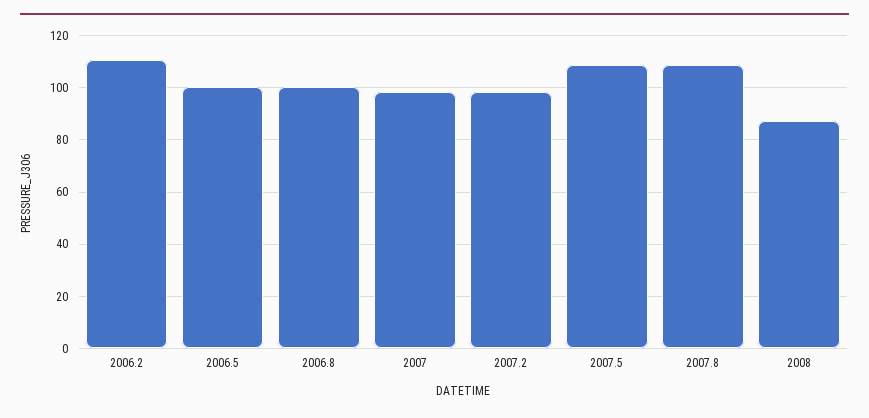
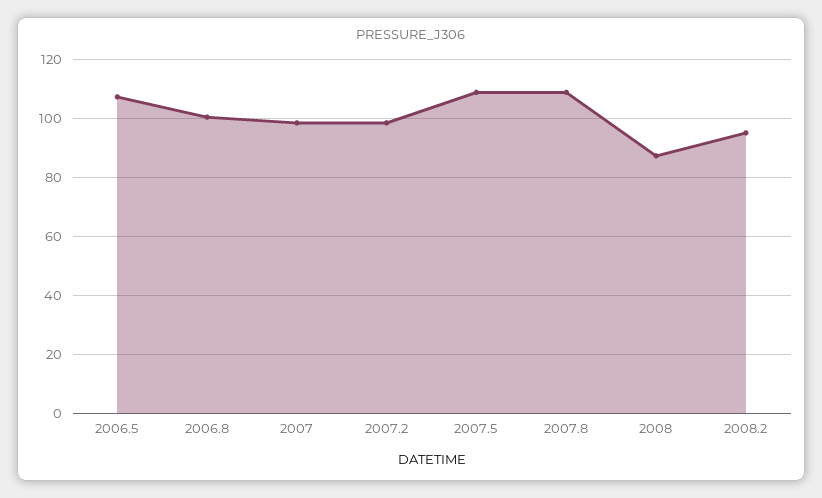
2006.2: 110 -> none
2006.5: 100 -> 107.5
2008.2: none -> 95

